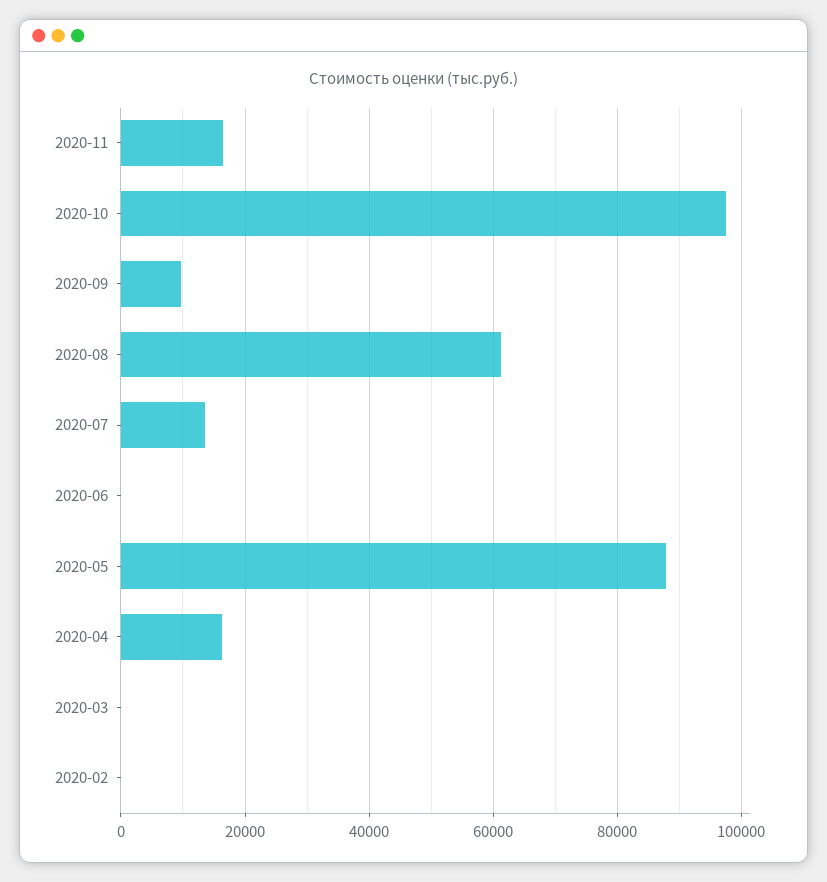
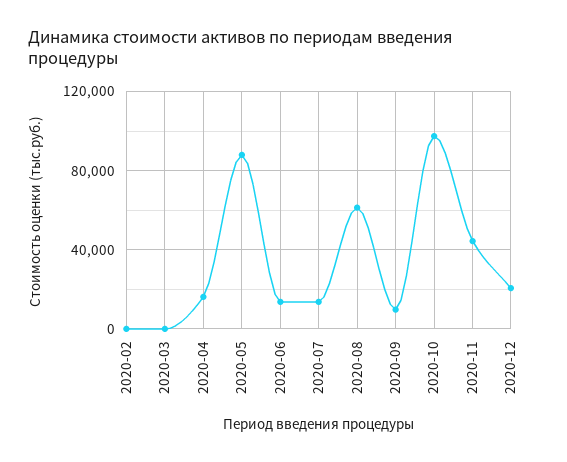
2020-11: 16000 -> 45000
2020-06: 0 -> 15000
2020-12: none -> 20000

